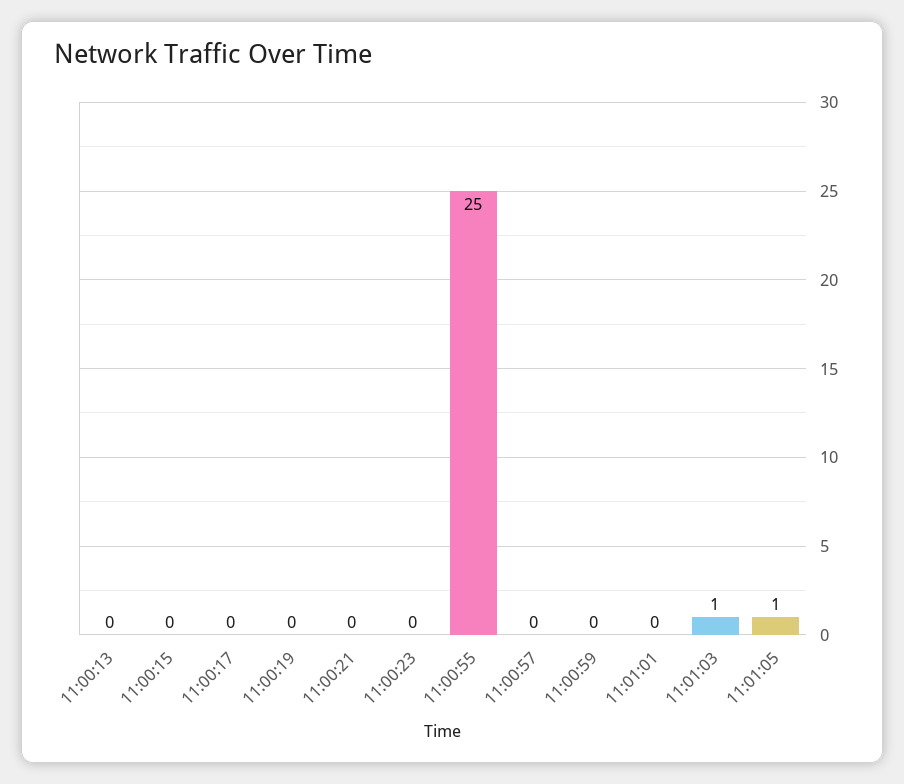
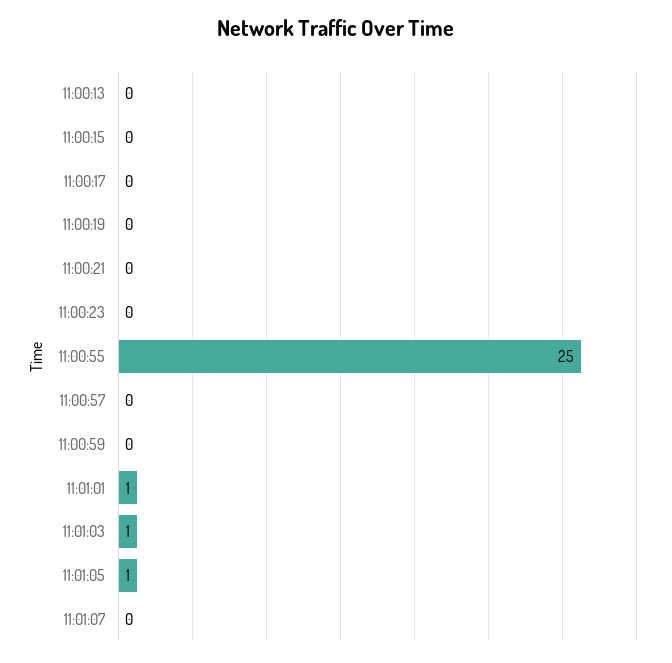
11:01:01: 0 -> 1
11:01:07: none -> 0

